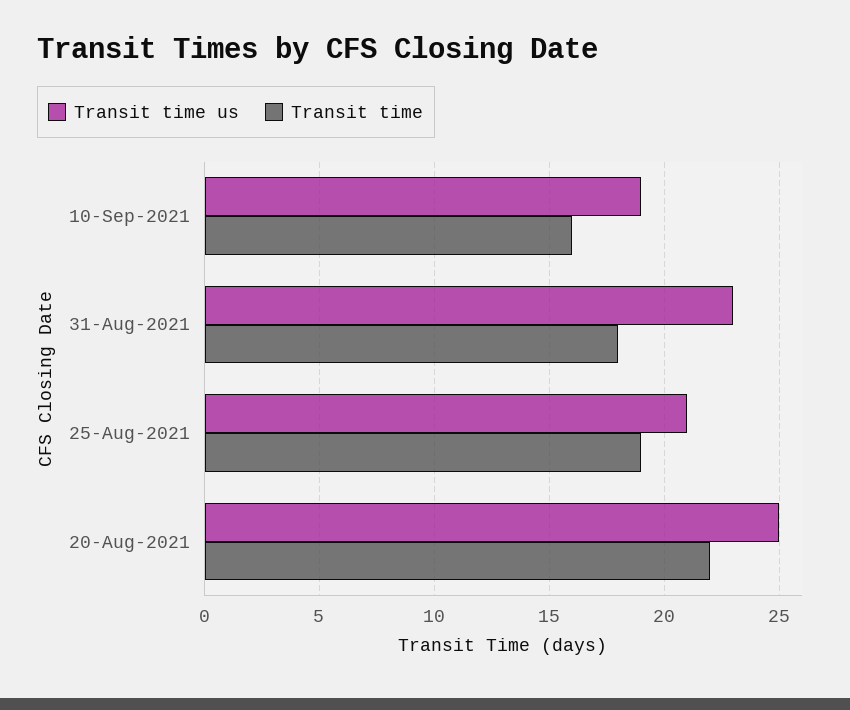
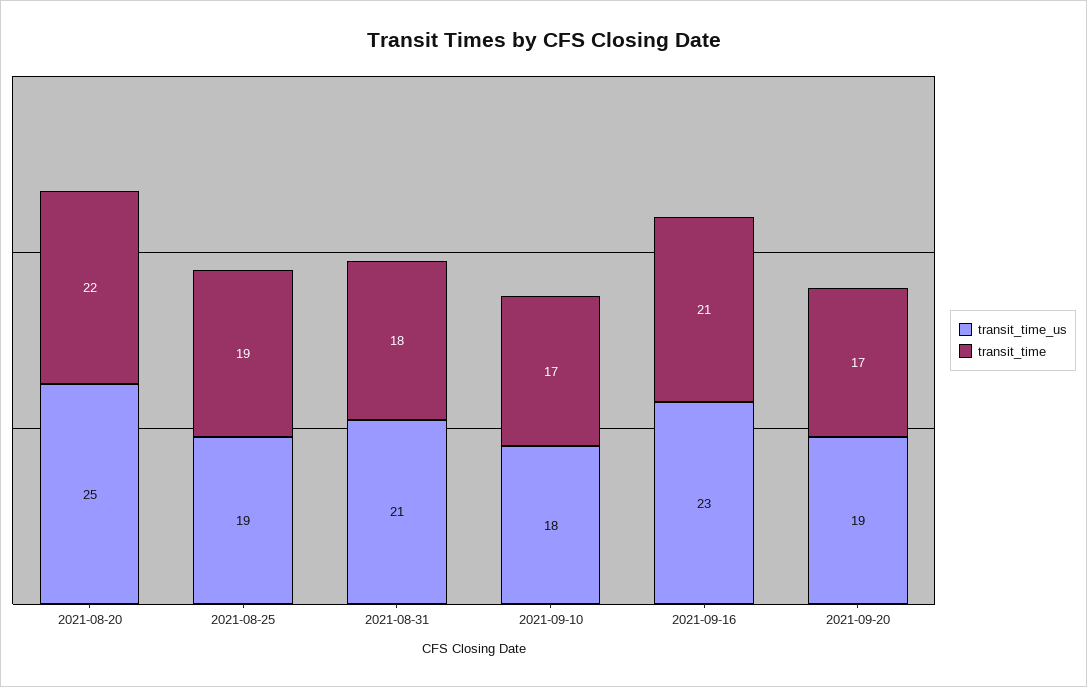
Transit time us, 10-Sep-2021: 19 -> 18
Transit time, 10-Sep-2021: 16 -> 17
Transit time us, 31-Aug-2021: 23 -> 21
Transit time us, 25-Aug-2021: 21 -> 19
Transit time us, 2021-09-16: none -> 23
Transit time, 2021-09-16: none -> 21
Transit time us, 2021-09-20: none -> 19
Transit time, 2021-09-20: none -> 17

